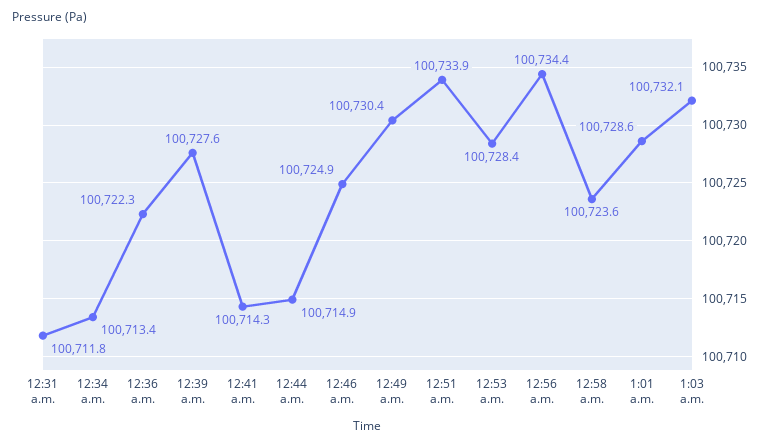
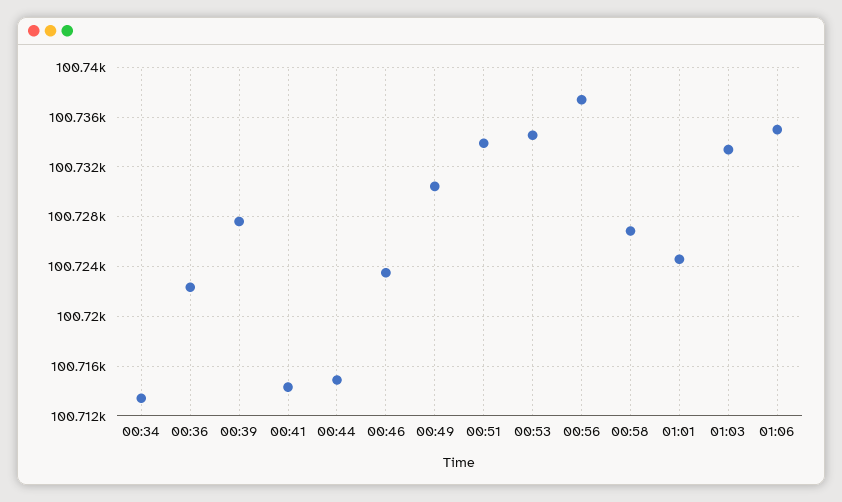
12:31 a.m.: 100711.8 -> none
12:46 a.m.: 100724.9 -> 100723.5
12:53 a.m.: 100728.4 -> 100734.5
12:56 a.m.: 100734.4 -> 100737.5
12:58 a.m.: 100723.6 -> 100727
1:01 a.m.: 100728.6 -> 100724.5
1:03 a.m.: 100732.1 -> 100733.5
01:06: none -> 100735

